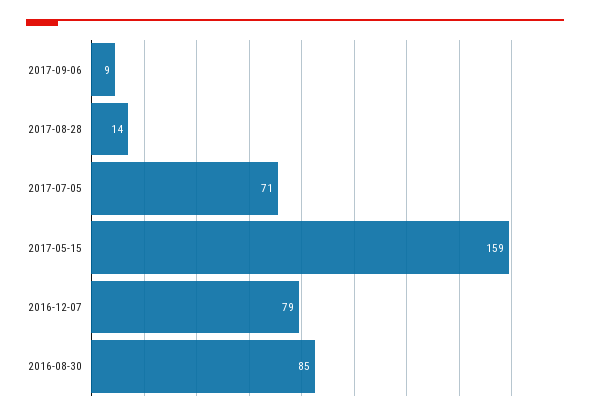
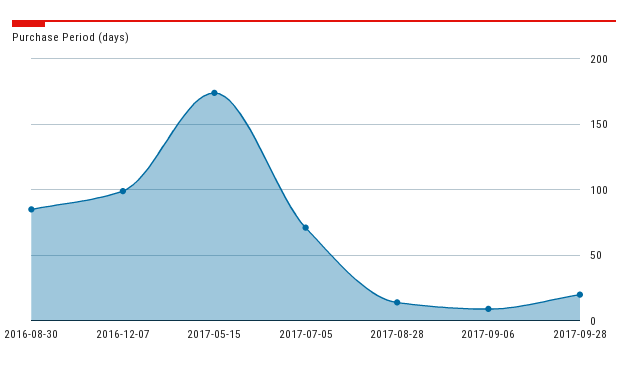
2017-05-15: 159 -> 175
2016-12-07: 79 -> 100
2017-09-28: none -> 20

